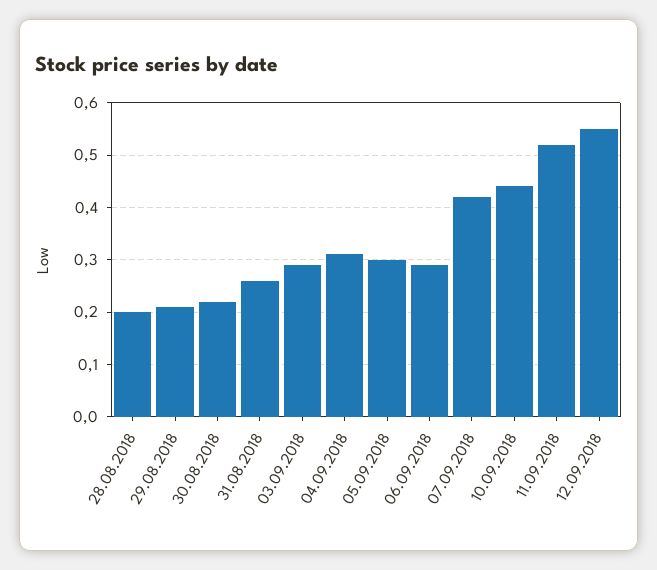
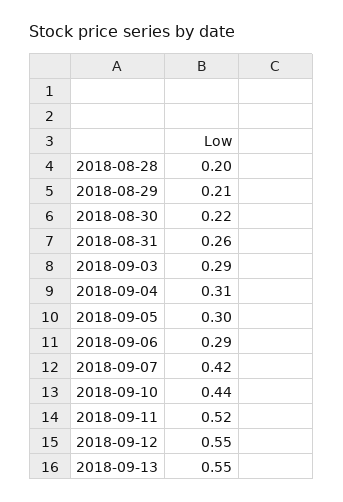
2018-09-13: none -> 0.55

